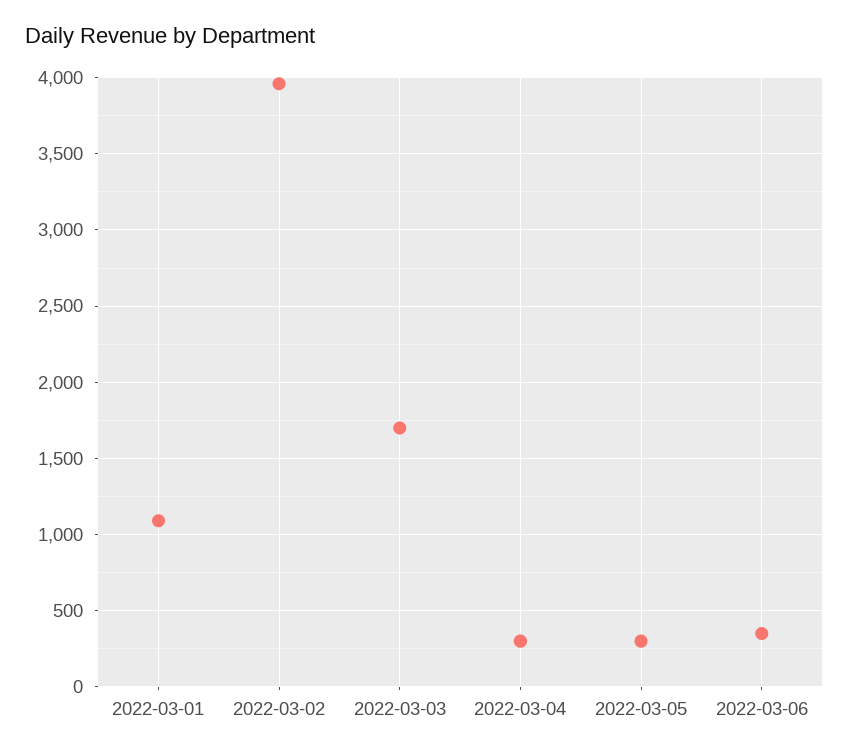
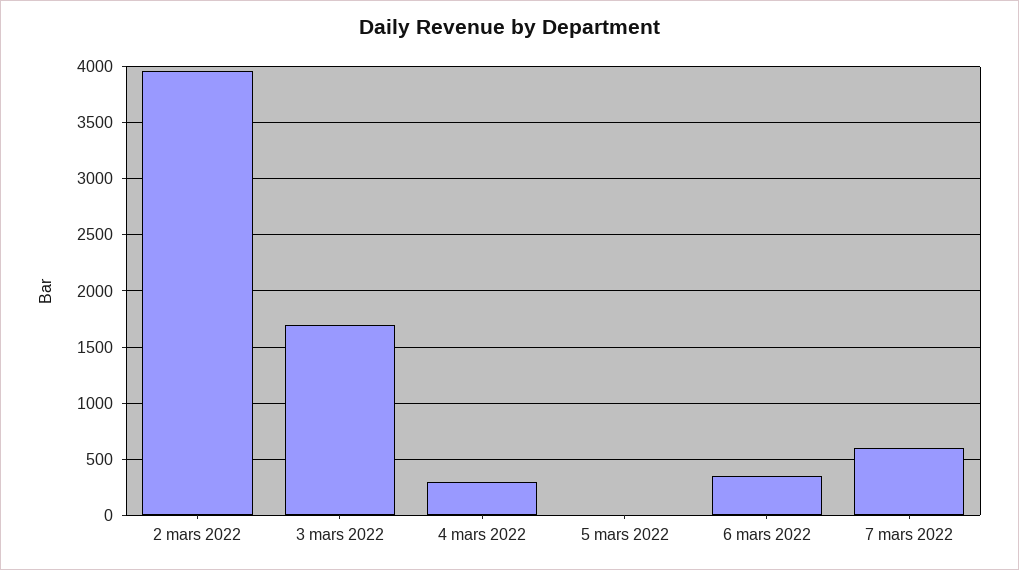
2022-03-01: 1100 -> none
2022-03-05: 300 -> 0
7 mars 2022: none -> 600

